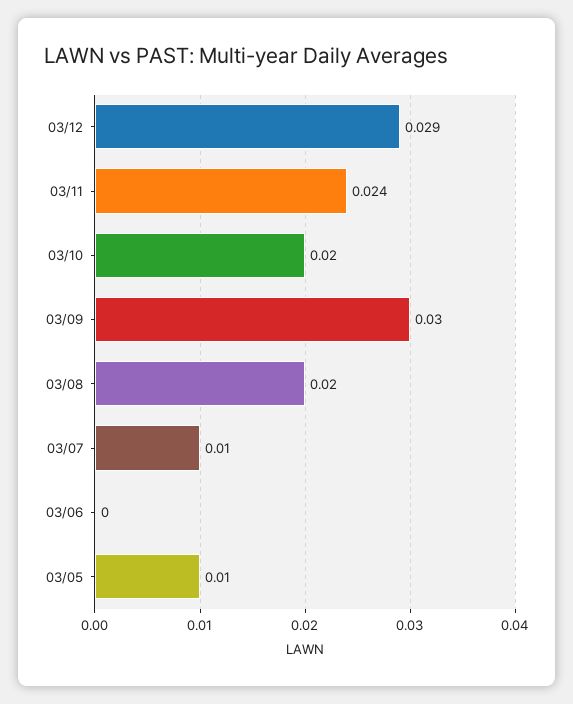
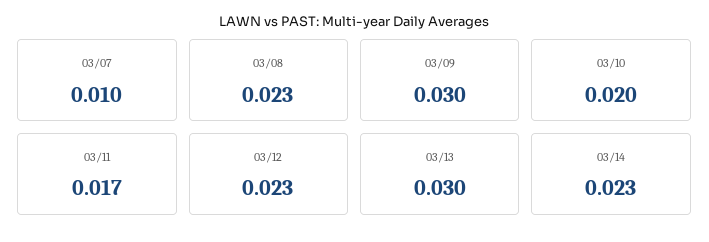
03/12: 0.029 -> 0.023
03/11: 0.024 -> 0.017
03/08: 0.02 -> 0.023
03/06: 0 -> none
03/05: 0.01 -> none
03/13: none -> 0.03
03/14: none -> 0.023

